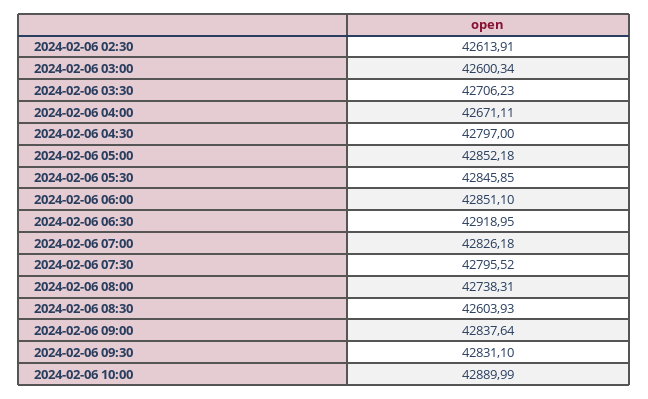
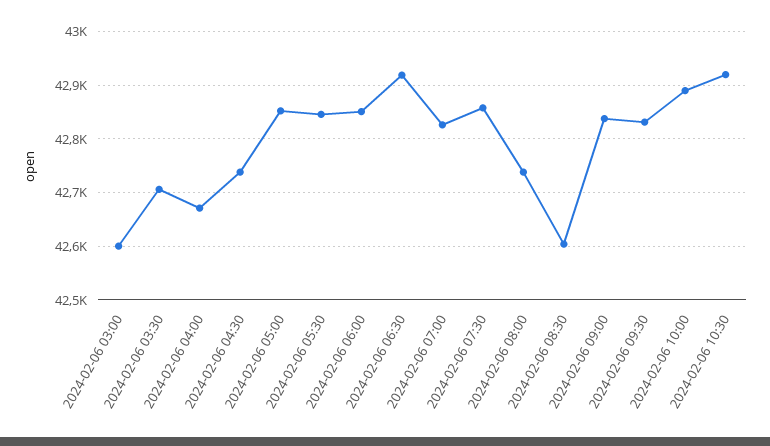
2024-02-06 02:30: 42613.91 -> none
2024-02-06 04:30: 42797 -> 42740
2024-02-06 07:30: 42795.52 -> 42860
2024-02-06 10:30: none -> 42920

